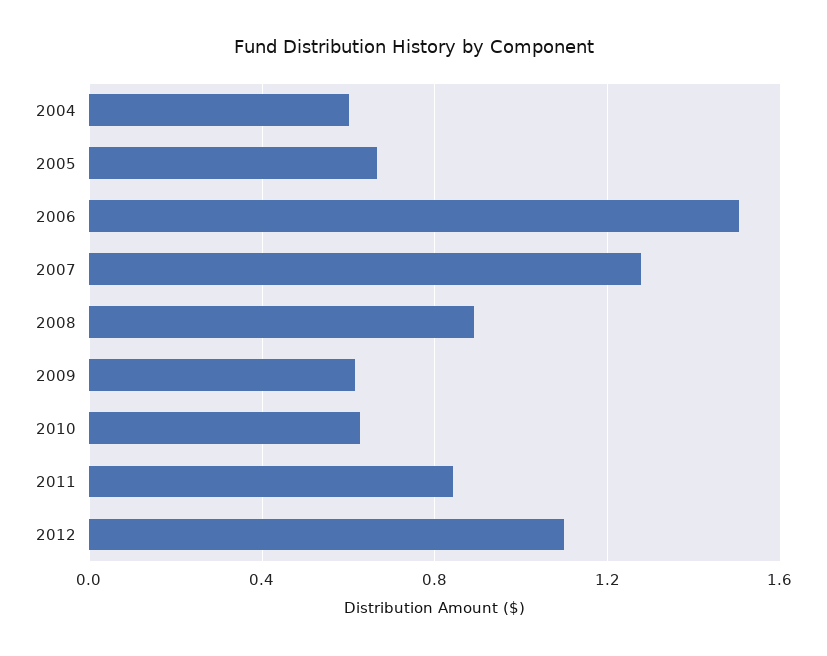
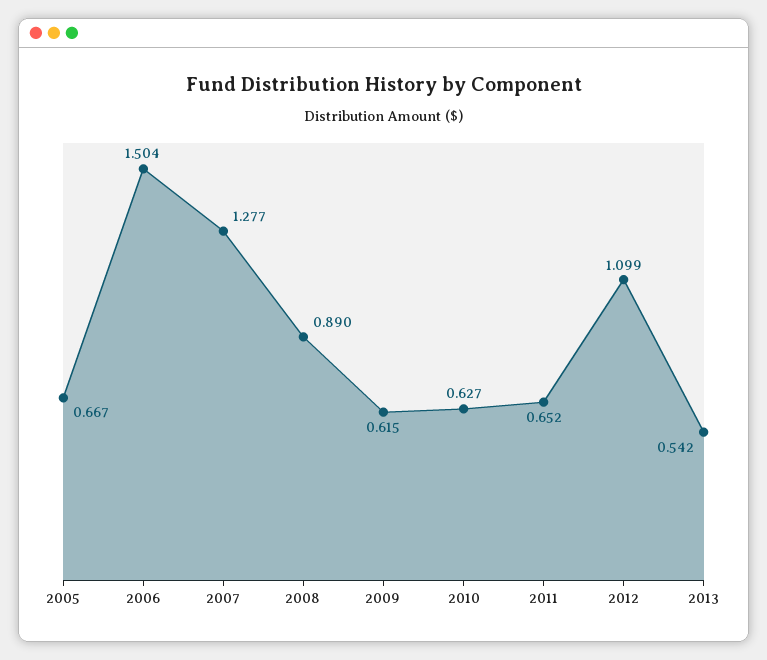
2004: 0.6 -> none
2011: 0.85 -> 0.652
2013: none -> 0.542

